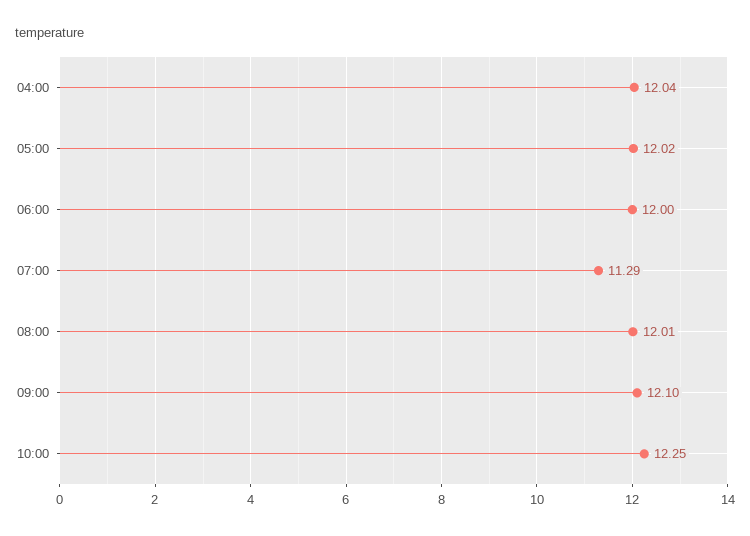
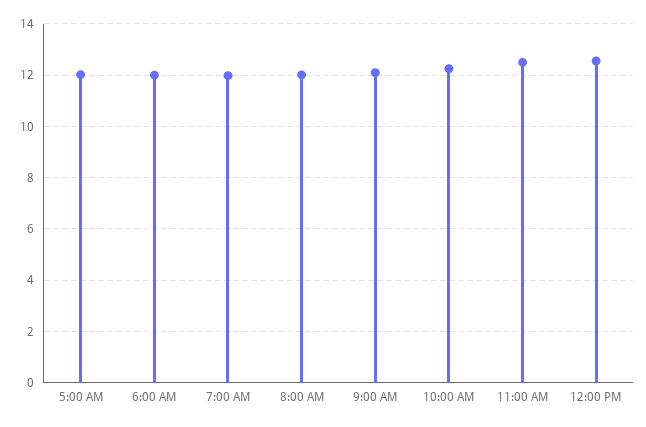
04:00: 12.04 -> none
07:00: 11.29 -> 12
11:00 AM: none -> 12.5
12:00 PM: none -> 12.5

